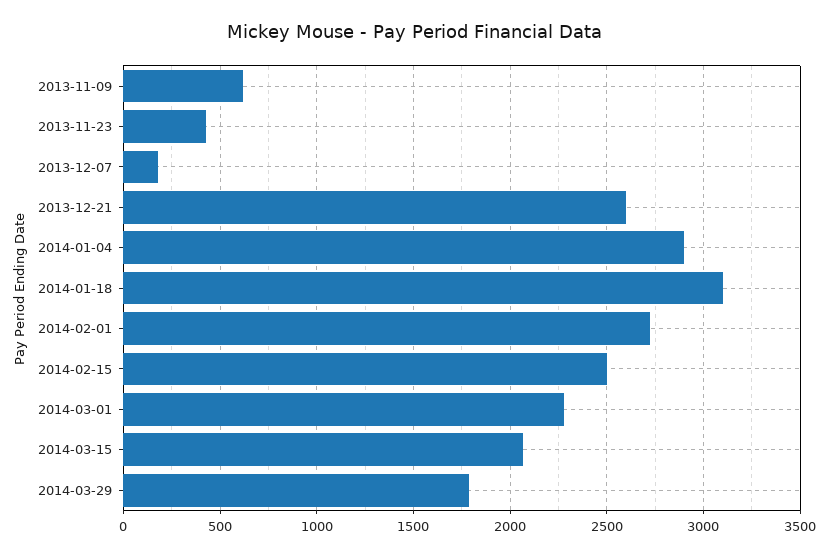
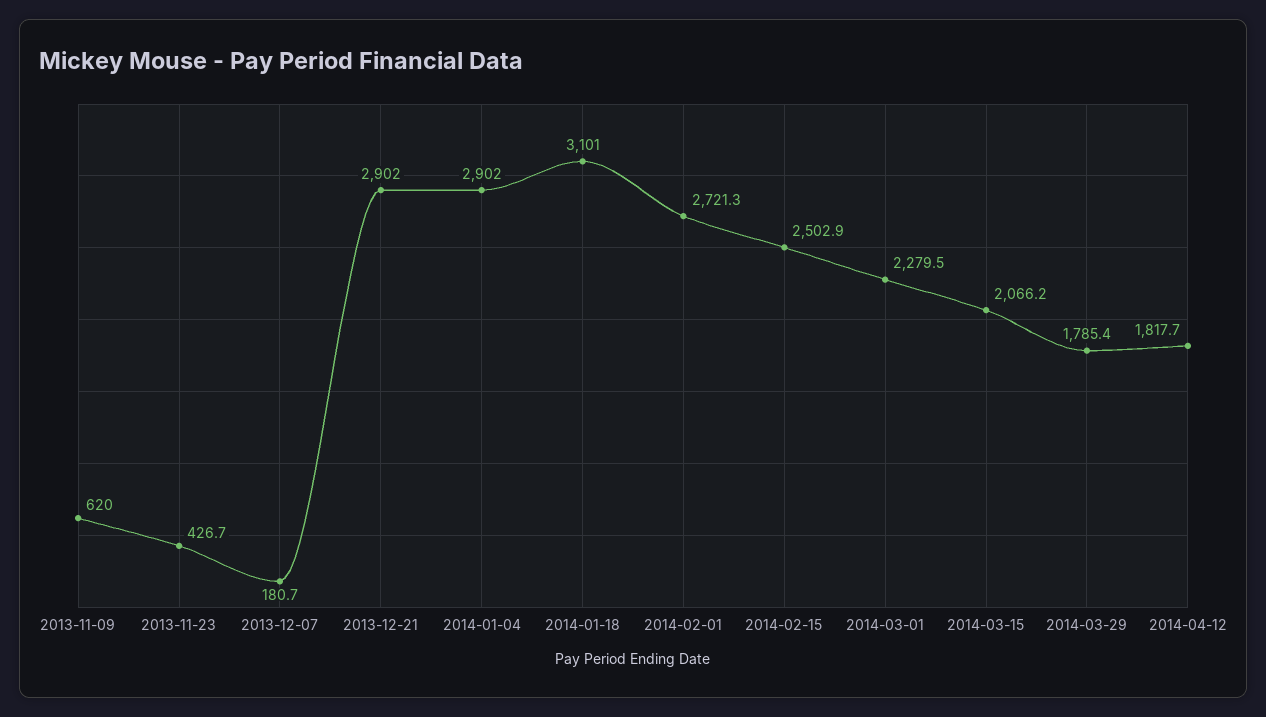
2013-12-21: 2600 -> 2902
2014-04-12: none -> 1817.7

